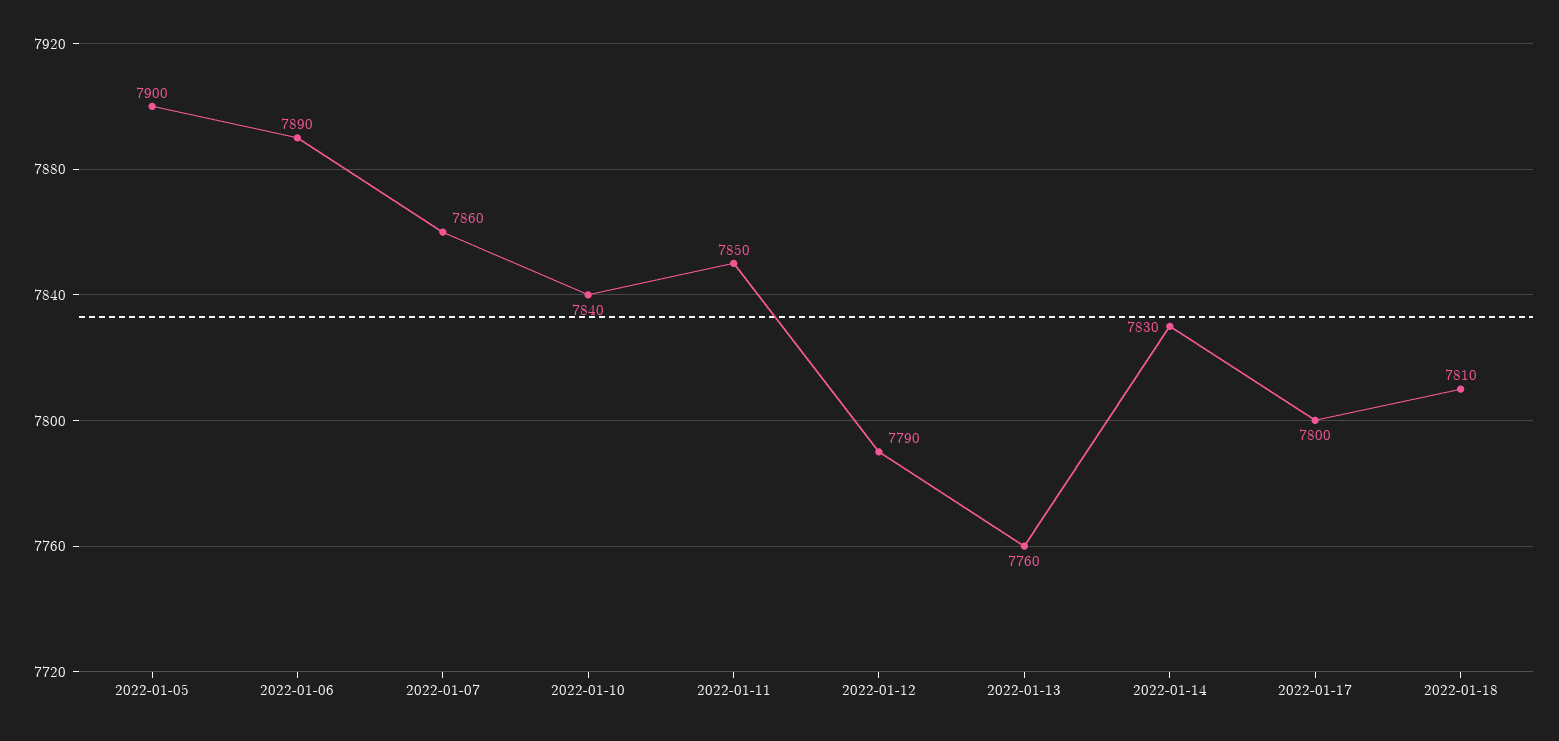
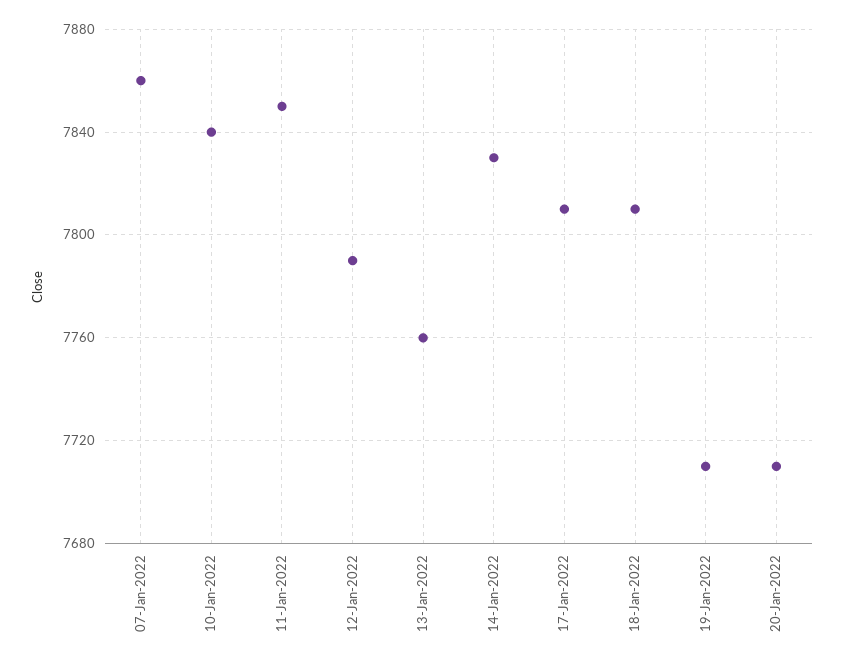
2022-01-05: 7900 -> none
2022-01-06: 7890 -> none
2022-01-17: 7800 -> 7810
19-Jan-2022: none -> 7710
20-Jan-2022: none -> 7710

